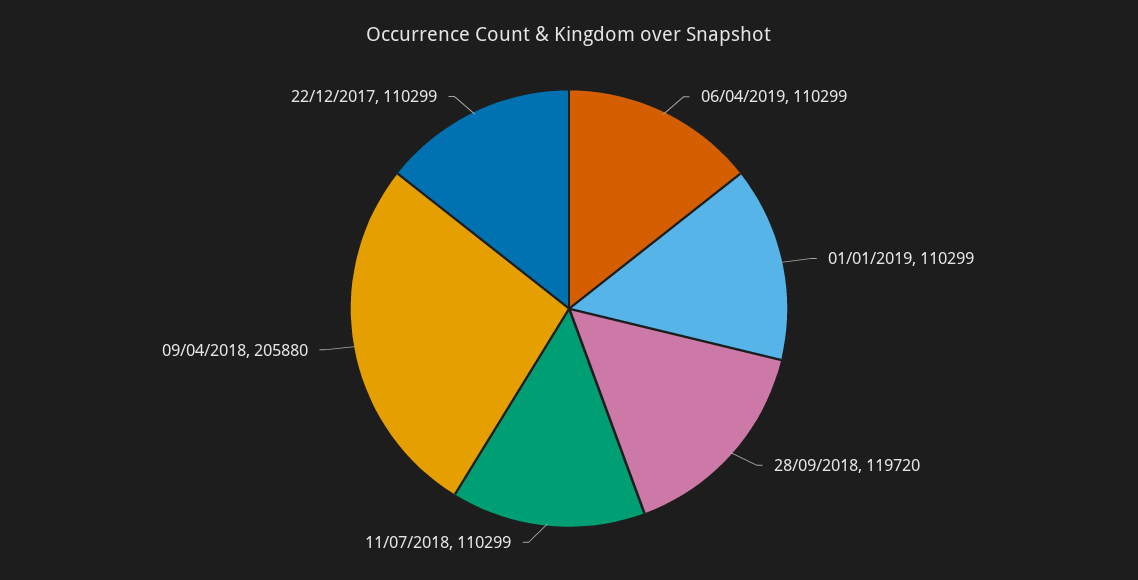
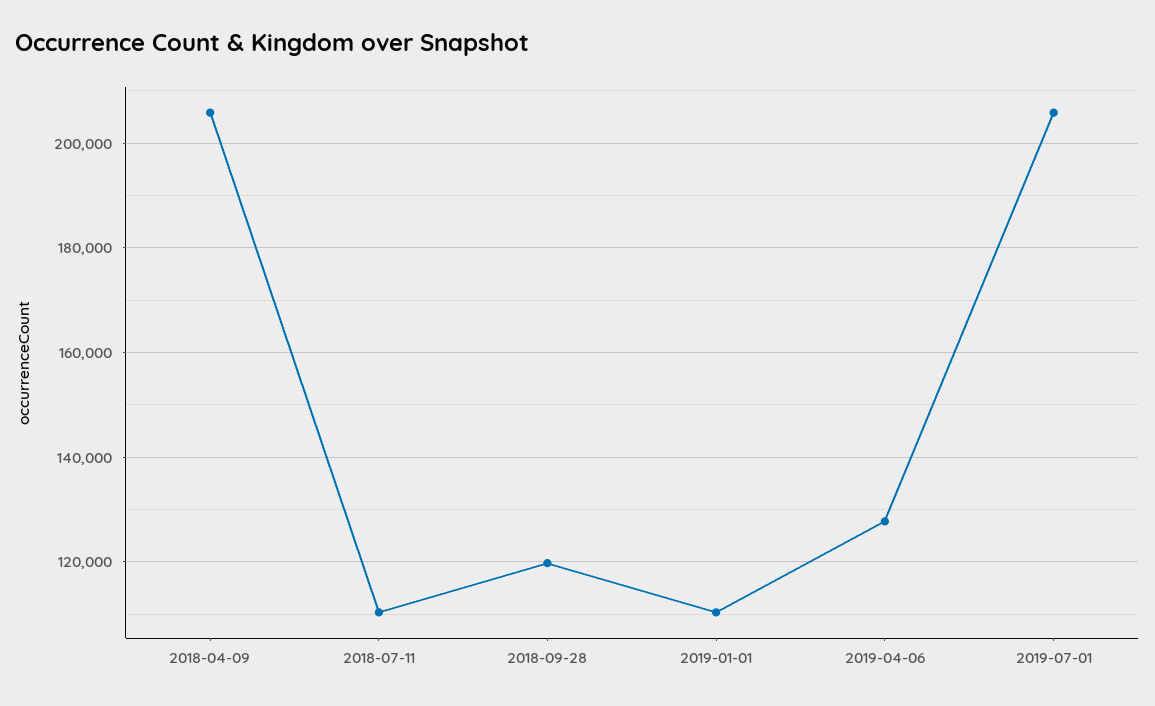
06/04/2019: 110299 -> 128000
22/12/2017: 110299 -> none
2019-07-01: none -> 206000

